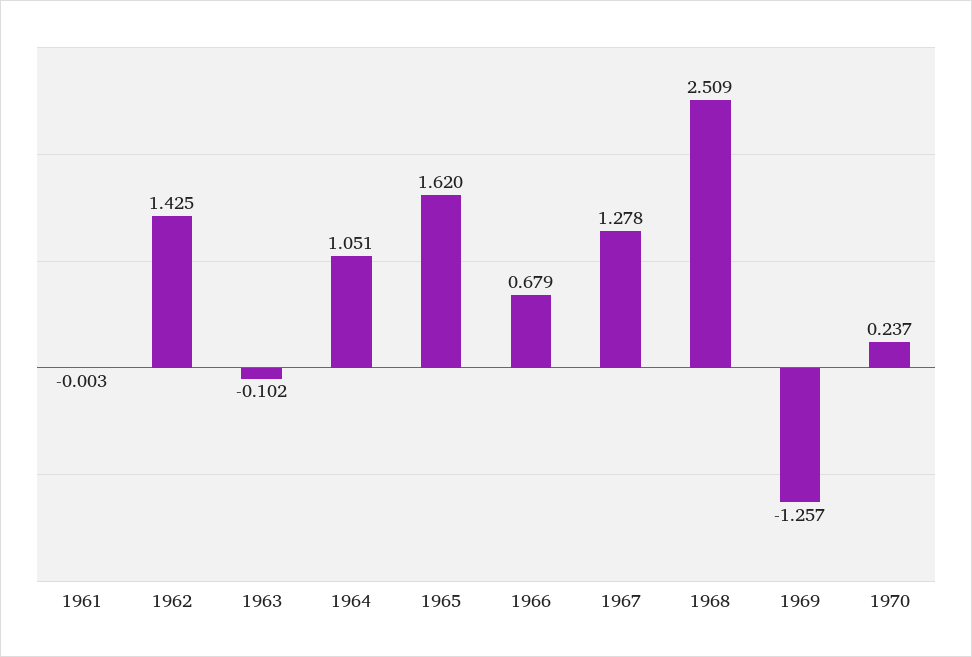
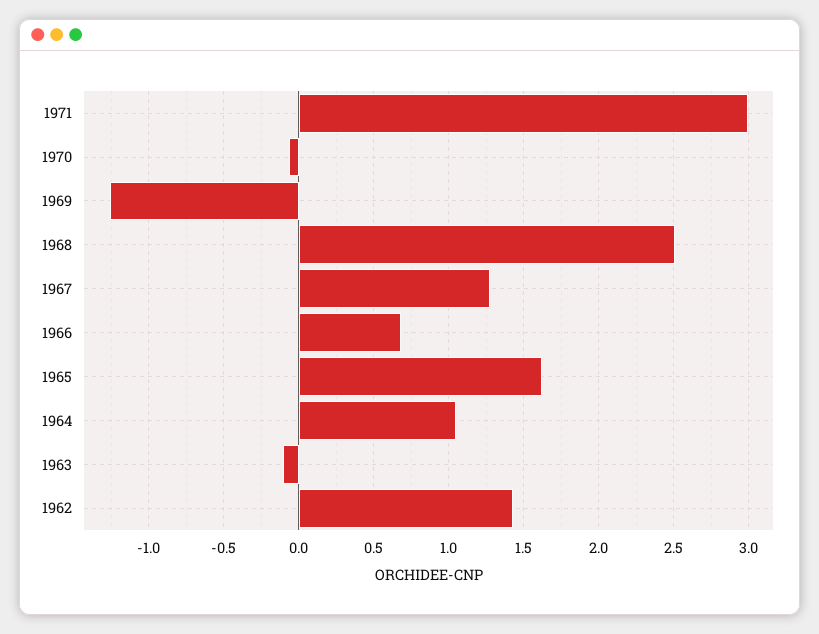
1961: -0.003 -> none
1970: 0.237 -> -0.05
1971: none -> 3

